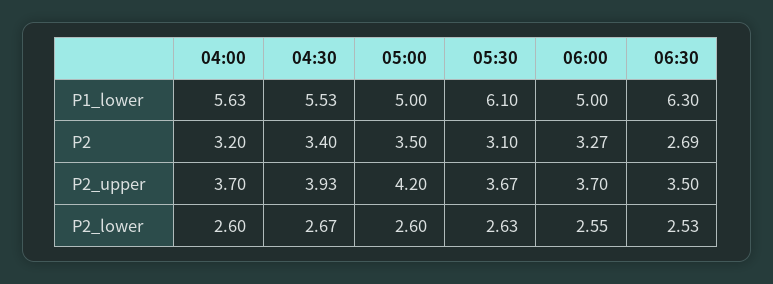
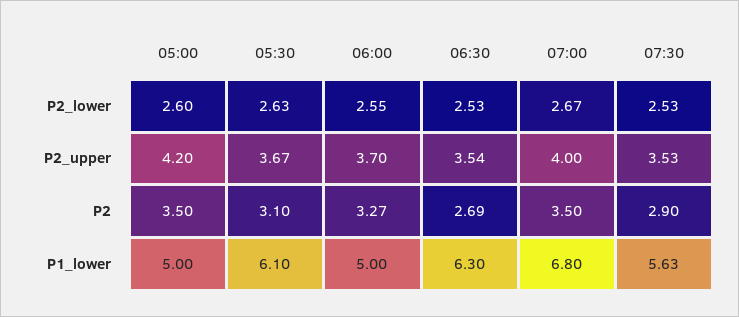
04:00, P1_lower: 5.63 -> none
04:30, P1_lower: 5.53 -> none
04:00, P2: 3.2 -> none
04:30, P2: 3.4 -> none
04:00, P2_upper: 3.7 -> none
04:30, P2_upper: 3.93 -> none
06:30, P2_upper: 3.5 -> 3.54
04:00, P2_lower: 2.6 -> none
04:30, P2_lower: 2.67 -> none
07:00, P2_lower: none -> 2.67
07:30, P2_lower: none -> 2.53
07:00, P2_upper: none -> 4
07:30, P2_upper: none -> 3.53
07:00, P2: none -> 3.5
07:30, P2: none -> 2.9
07:00, P1_lower: none -> 6.8
07:30, P1_lower: none -> 5.63

